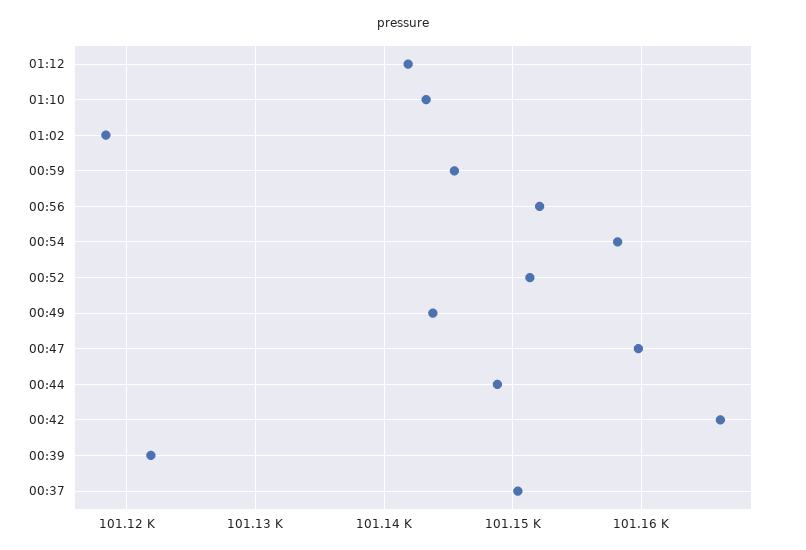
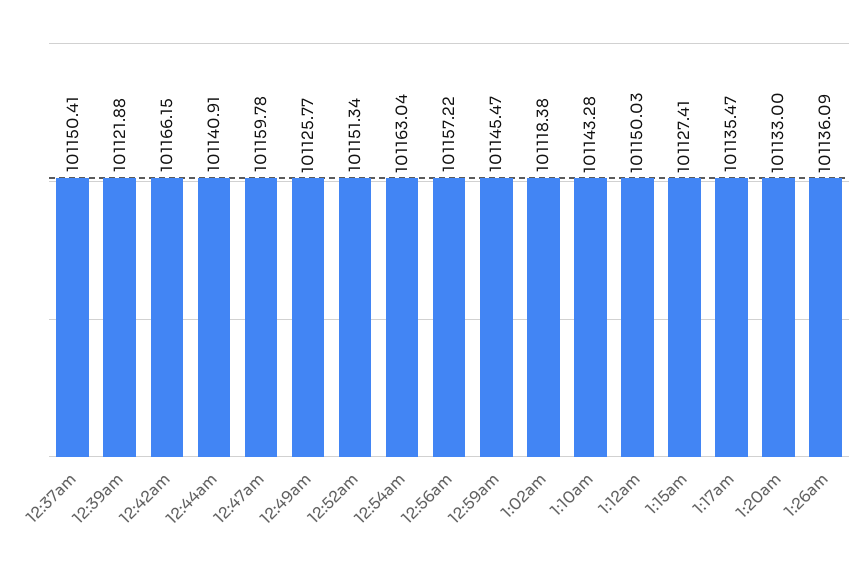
01:12: 101142 -> 101150.03
00:56: 101152 -> 101157.22
00:54: 101158 -> 101163.04
00:49: 101144 -> 101125.77
00:44: 101149 -> 101140.91
1:15am: none -> 101127.41
1:17am: none -> 101135.47
1:20am: none -> 101133
1:26am: none -> 101136.09

